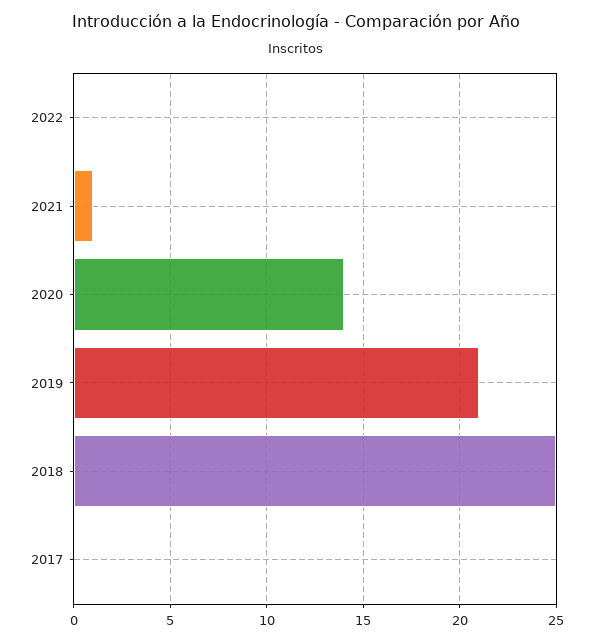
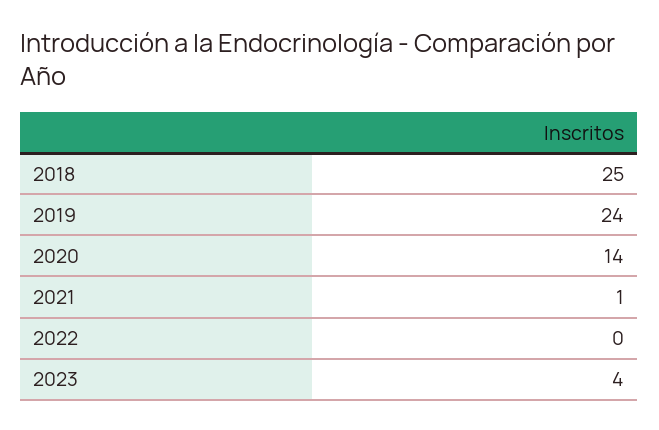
2019: 21 -> 24
2017: 0 -> none
2023: none -> 4

